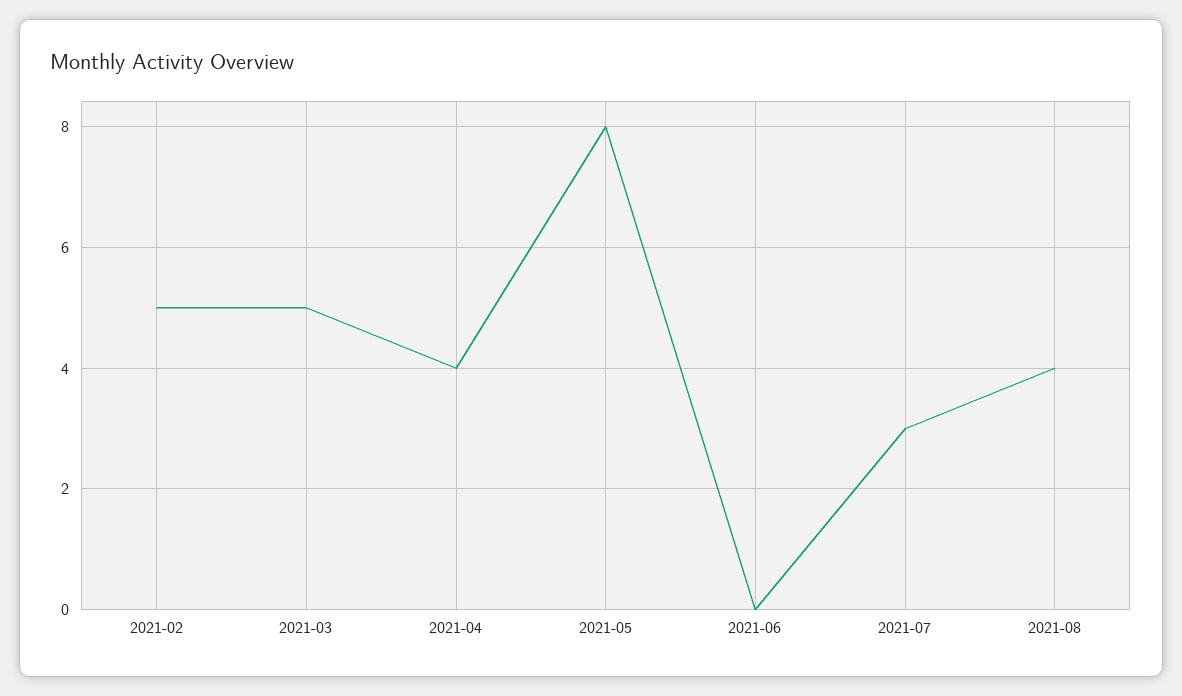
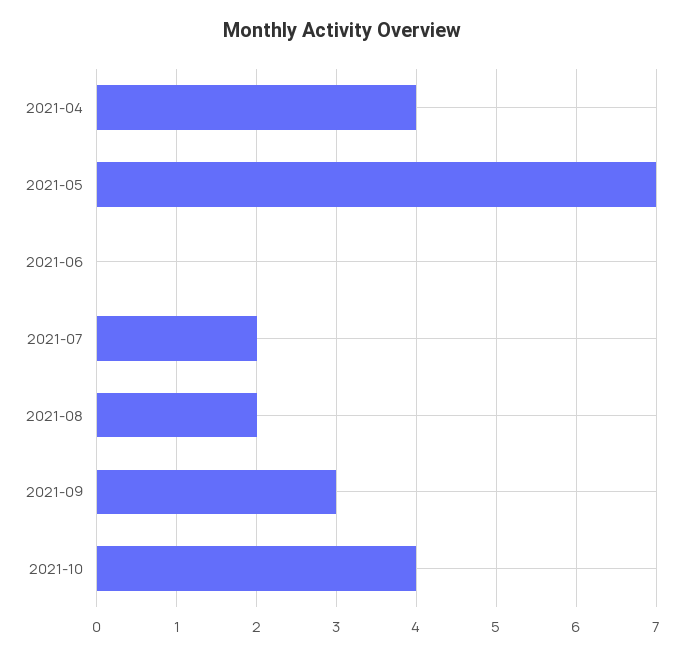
2021-02: 5 -> none
2021-03: 5 -> none
2021-05: 8 -> 7
2021-07: 3 -> 2
2021-08: 4 -> 2
2021-09: none -> 3
2021-10: none -> 4

